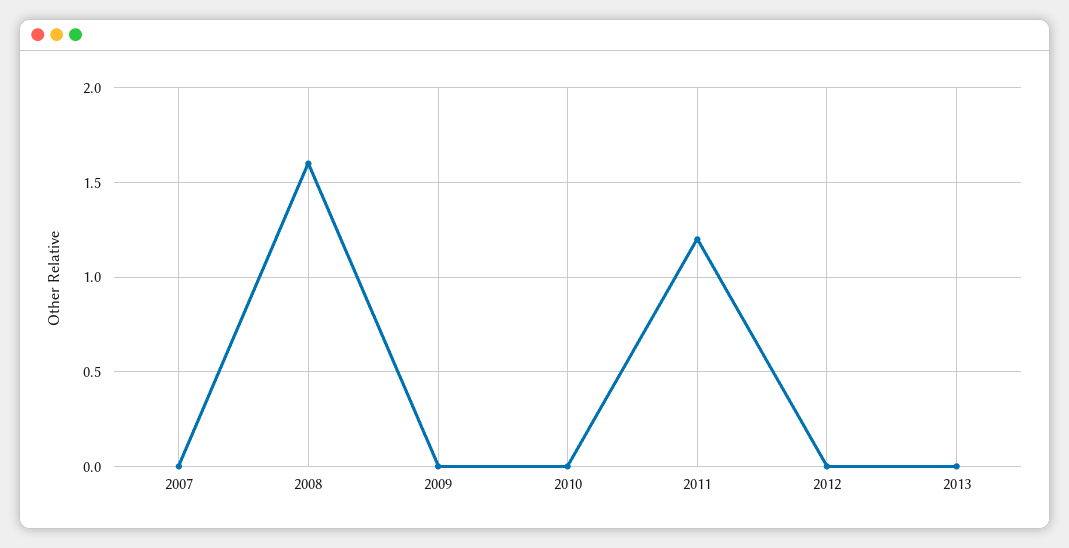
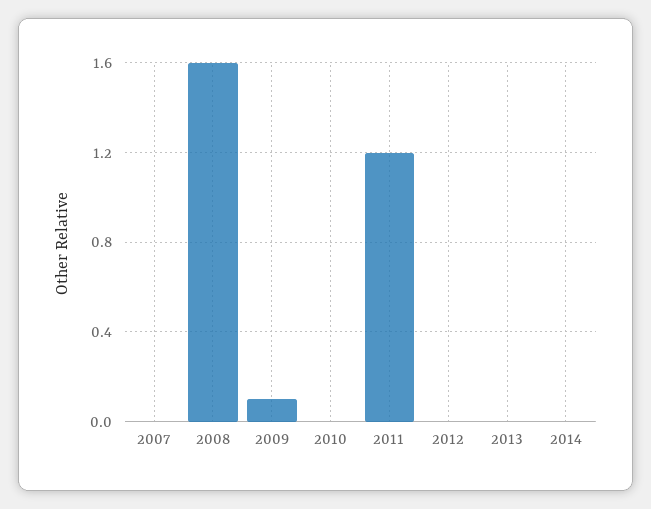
2009: 0 -> 0.1
2014: none -> 0

